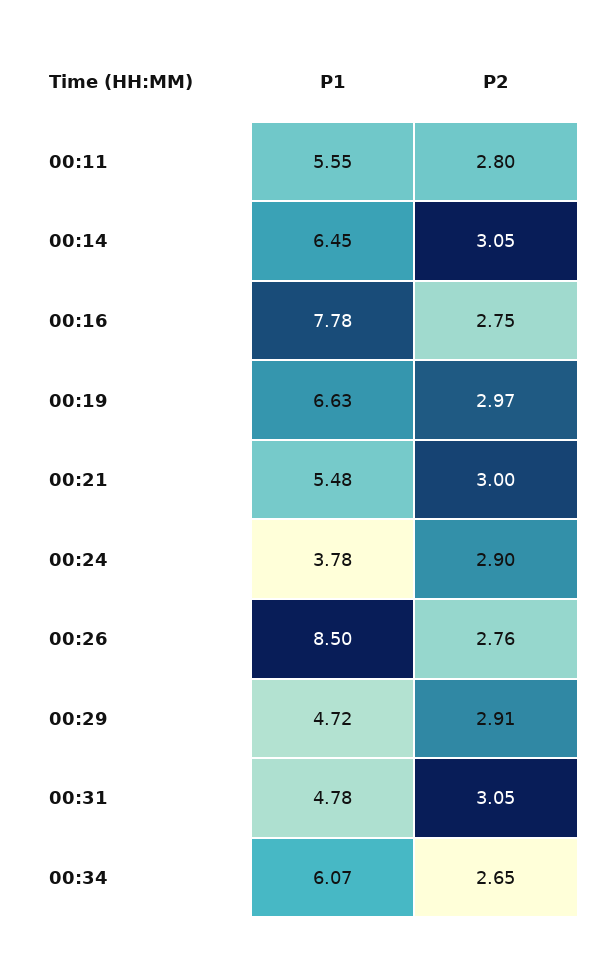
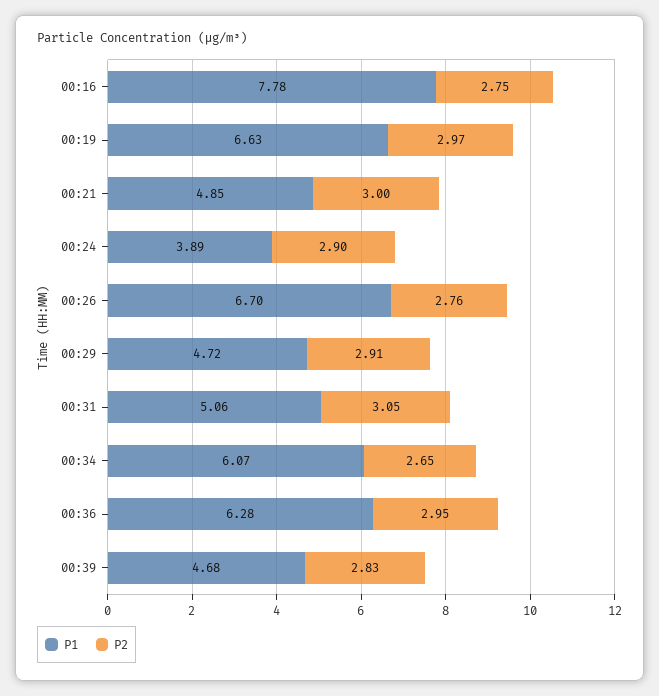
P1, 00:11: 5.55 -> none
P2, 00:11: 2.8 -> none
P1, 00:14: 6.45 -> none
P2, 00:14: 3.05 -> none
P1, 00:21: 5.48 -> 4.85
P1, 00:24: 3.78 -> 3.89
P1, 00:26: 8.5 -> 6.7
P1, 00:31: 4.78 -> 5.06
P1, 00:36: none -> 6.28
P2, 00:36: none -> 2.95
P1, 00:39: none -> 4.68
P2, 00:39: none -> 2.83

